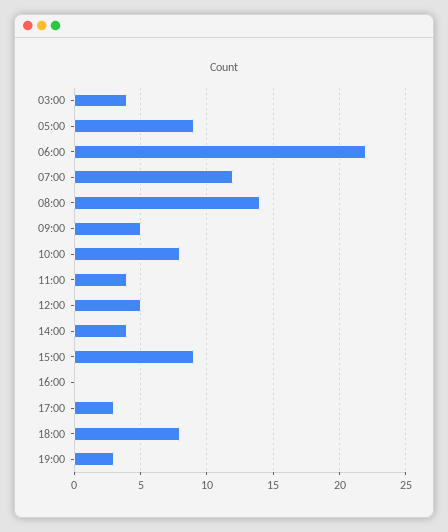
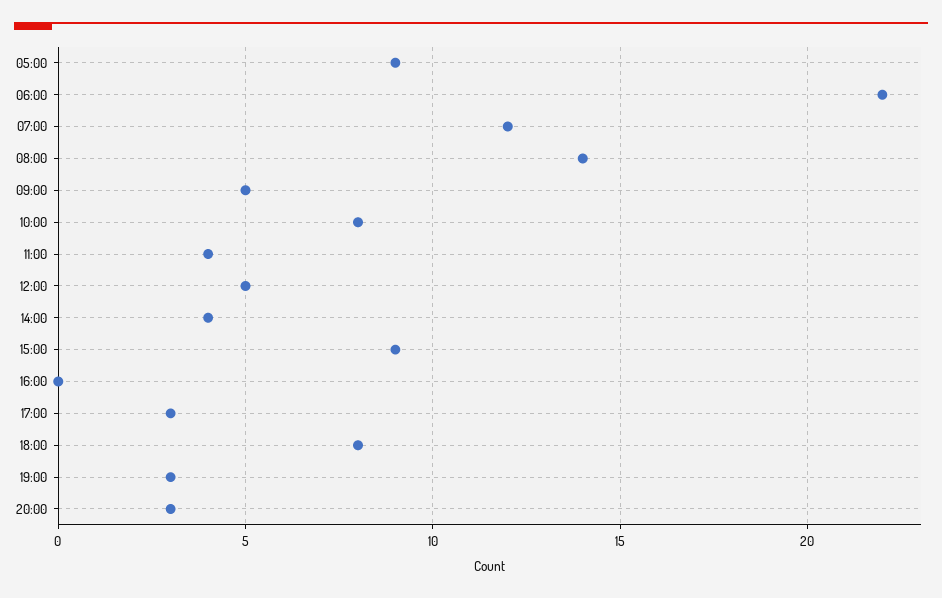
03:00: 4 -> none
20:00: none -> 3

